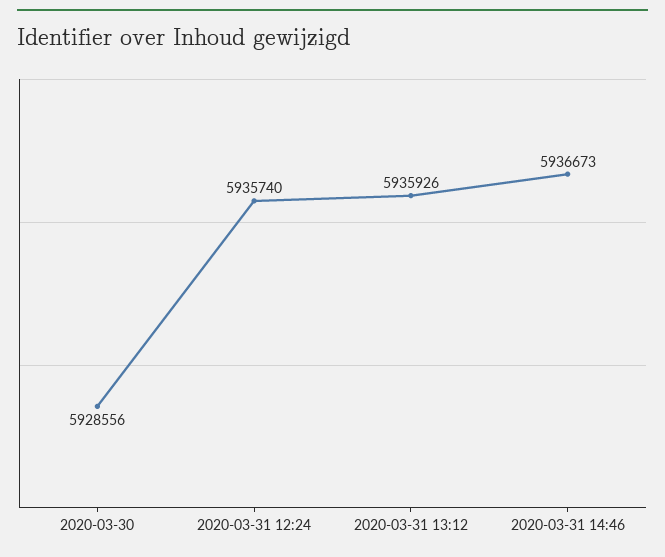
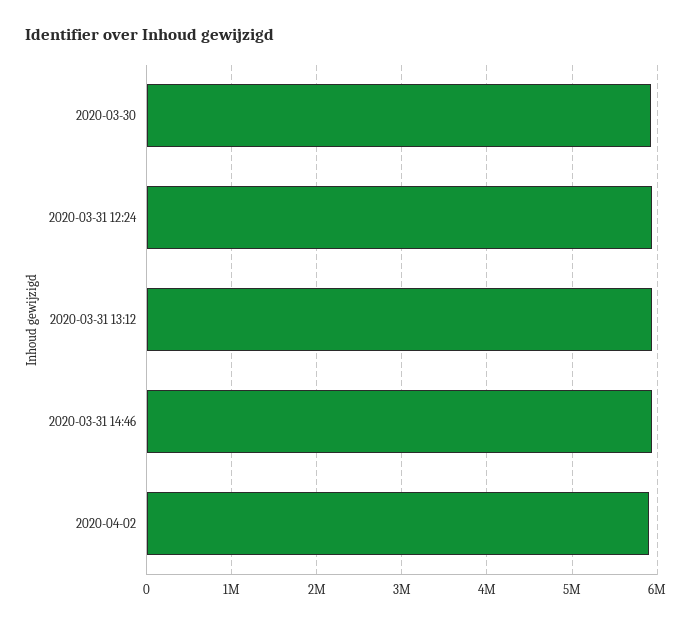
2020-04-02: none -> 5900000

